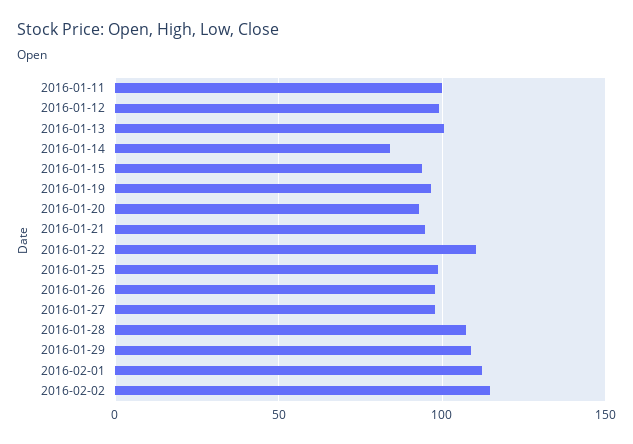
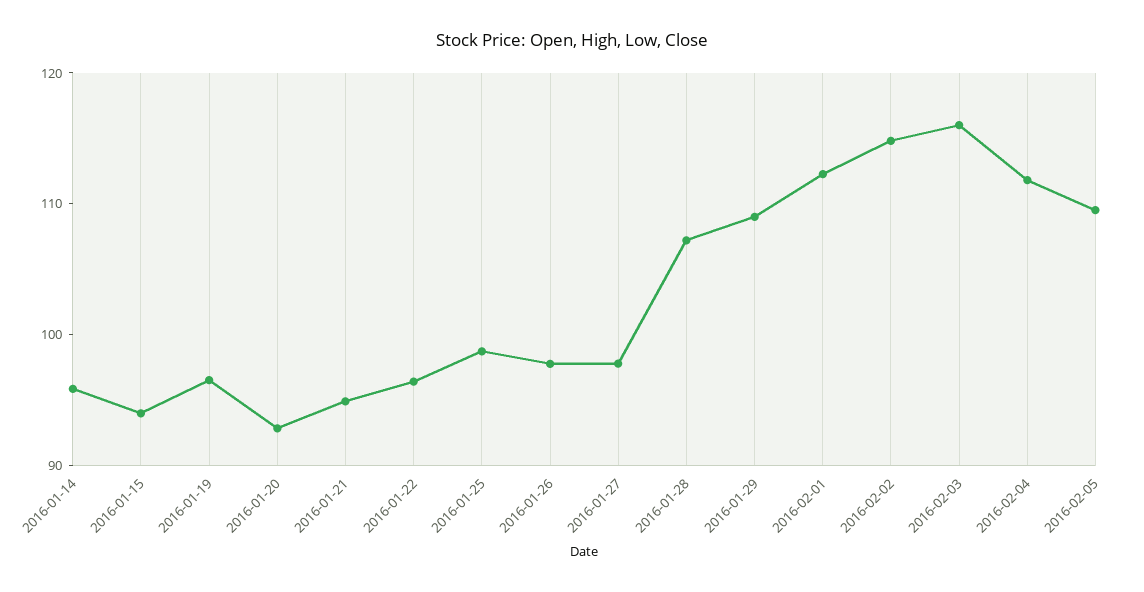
2016-01-11: 100 -> none
2016-01-12: 100 -> none
2016-01-13: 100 -> none
2016-01-14: 85 -> 96
2016-01-22: 110 -> 96
2016-02-03: none -> 116
2016-02-04: none -> 112
2016-02-05: none -> 110

